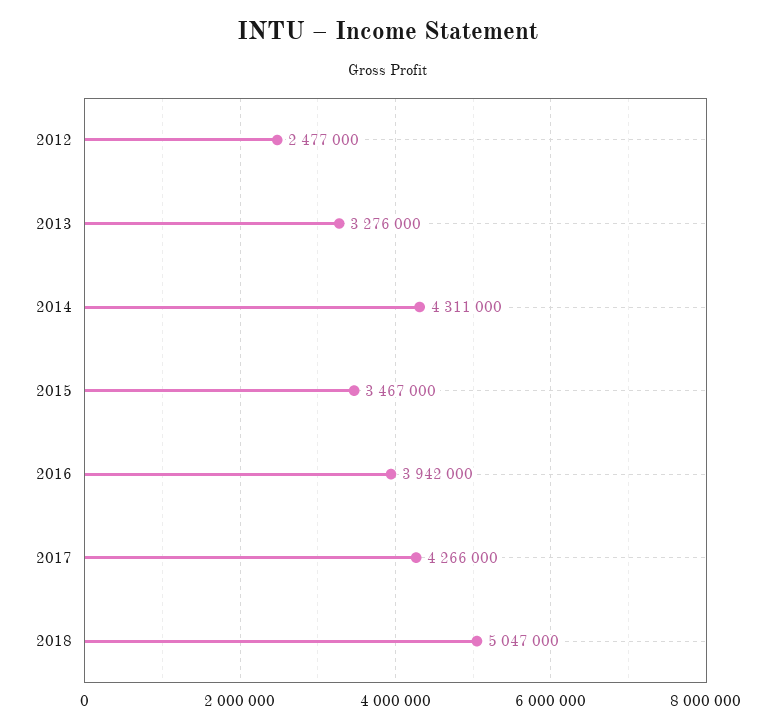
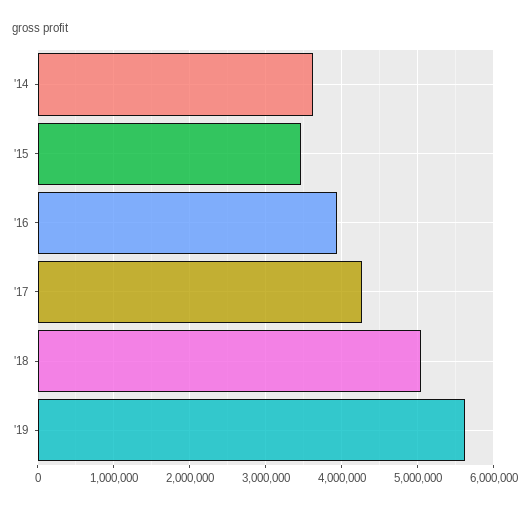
2012: 2477000 -> none
2013: 3276000 -> none
2014: 4311000 -> 3600000
'19: none -> 5600000

